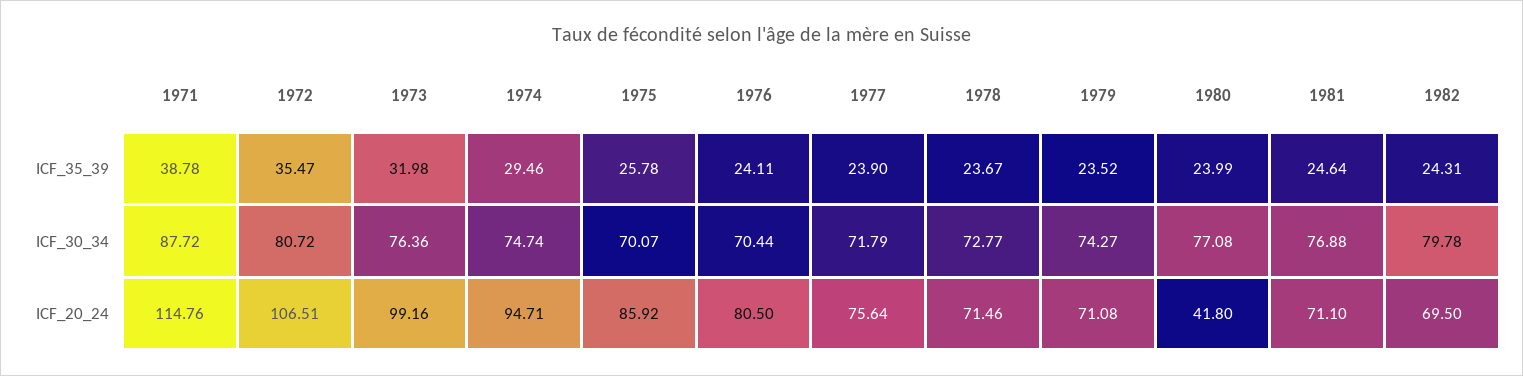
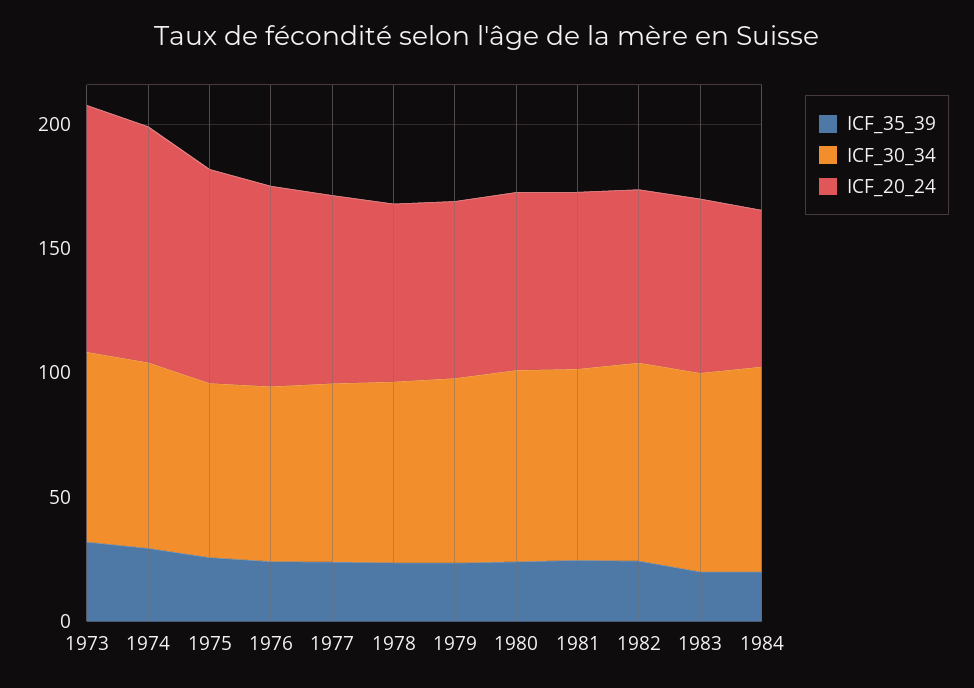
ICF_35_39, 1971: 38.78 -> none
ICF_35_39, 1972: 35.47 -> none
ICF_30_34, 1971: 87.72 -> none
ICF_30_34, 1972: 80.72 -> none
ICF_20_24, 1971: 114.76 -> none
ICF_20_24, 1972: 106.51 -> none
ICF_20_24, 1980: 41.8 -> 70
ICF_35_39, 1983: none -> 20
ICF_30_34, 1983: none -> 80
ICF_20_24, 1983: none -> 70
ICF_35_39, 1984: none -> 20
ICF_30_34, 1984: none -> 80
ICF_20_24, 1984: none -> 60

